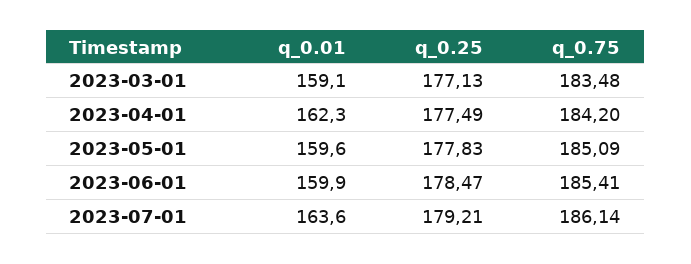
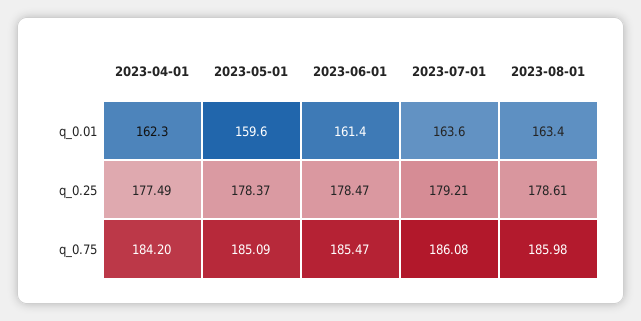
q_0.01, 2023-03-01: 159.1 -> none
q_0.25, 2023-03-01: 177.13 -> none
q_0.75, 2023-03-01: 183.48 -> none
q_0.25, 2023-05-01: 177.83 -> 178.37
q_0.01, 2023-06-01: 159.9 -> 161.4
q_0.75, 2023-06-01: 185.41 -> 185.47
q_0.75, 2023-07-01: 186.14 -> 186.08
q_0.01, 2023-08-01: none -> 163.4
q_0.25, 2023-08-01: none -> 178.61
q_0.75, 2023-08-01: none -> 185.98

